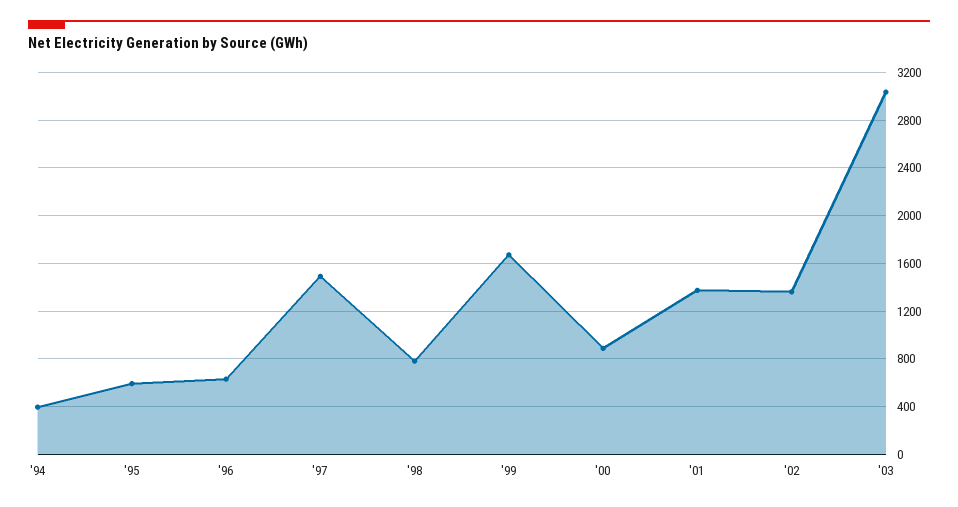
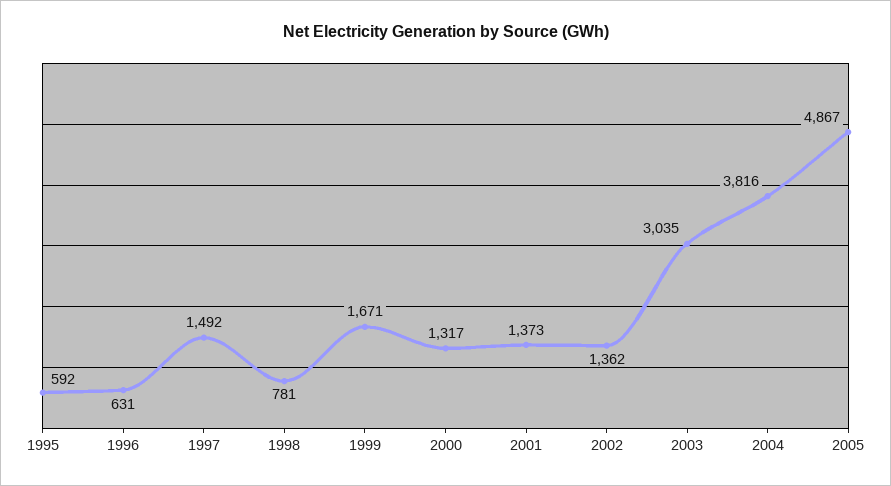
'94: 400 -> none
'00: 900 -> 1317
2004: none -> 3816
2005: none -> 4867

